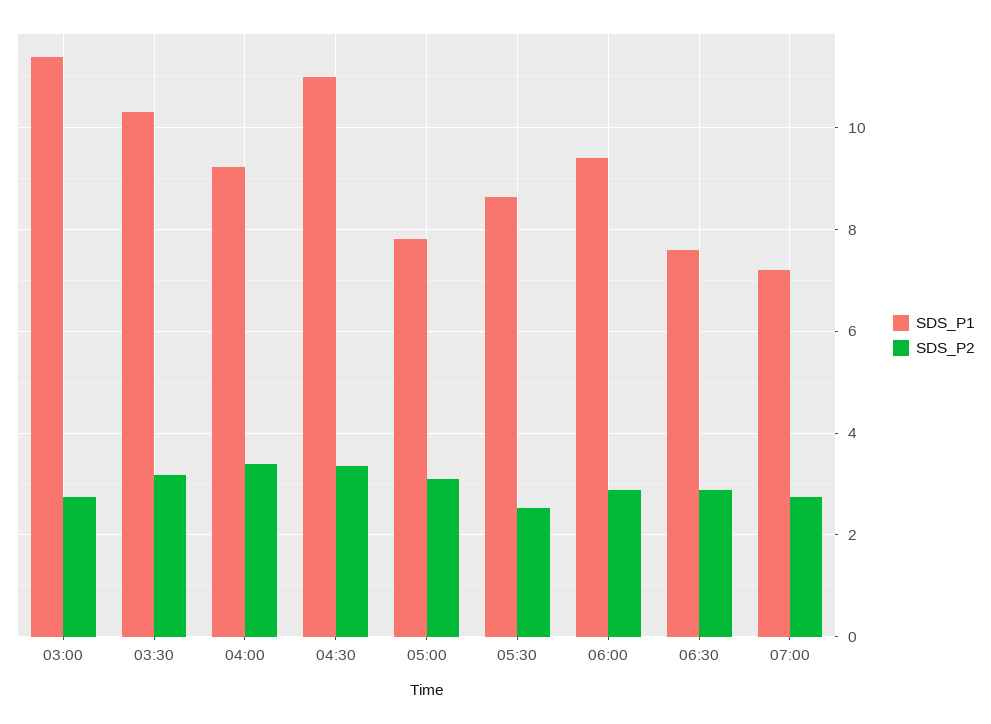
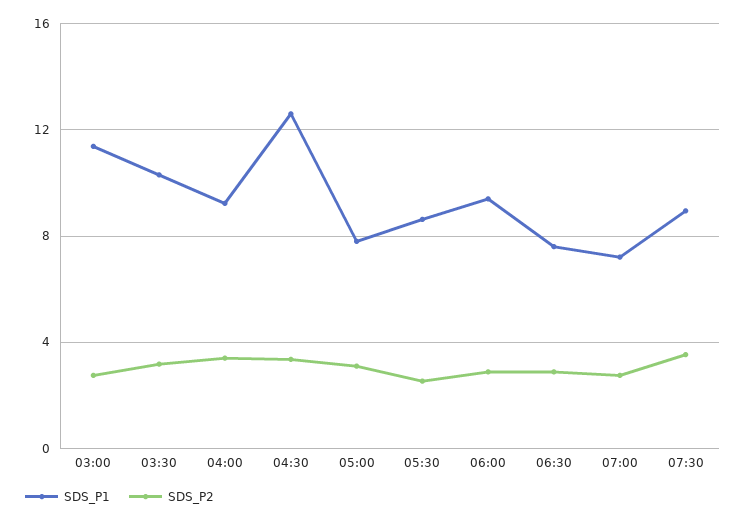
SDS_P1, 04:30: 11 -> 12.5
SDS_P1, 07:30: none -> 9
SDS_P2, 07:30: none -> 3.5

